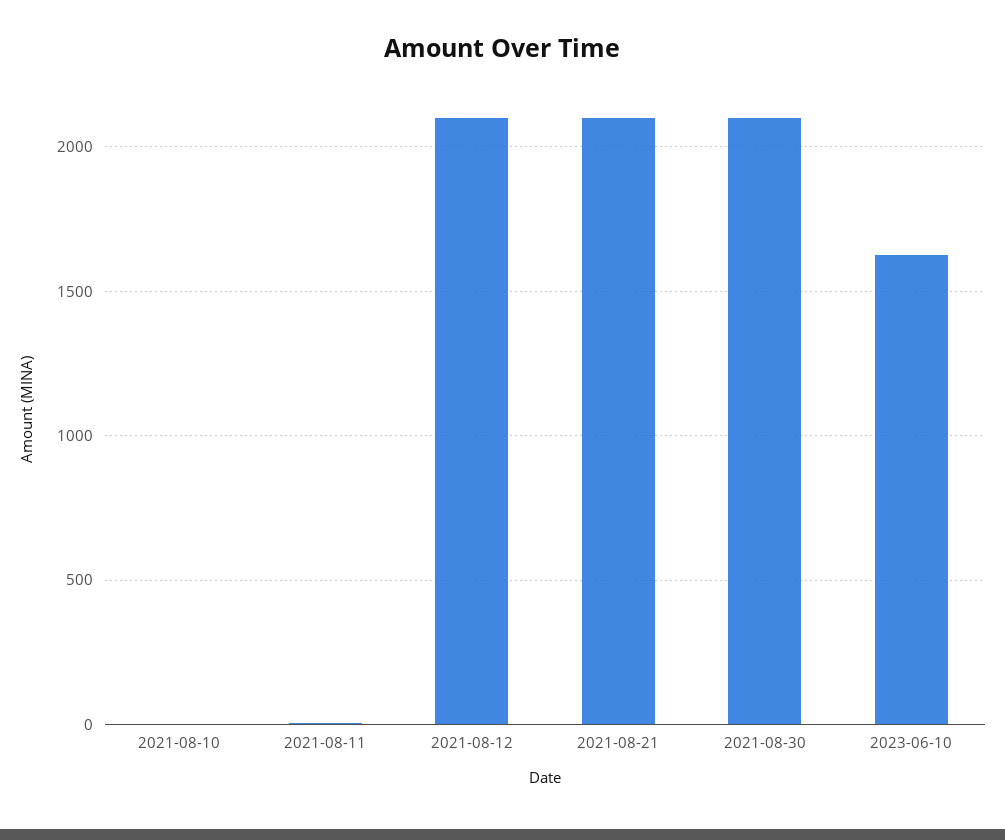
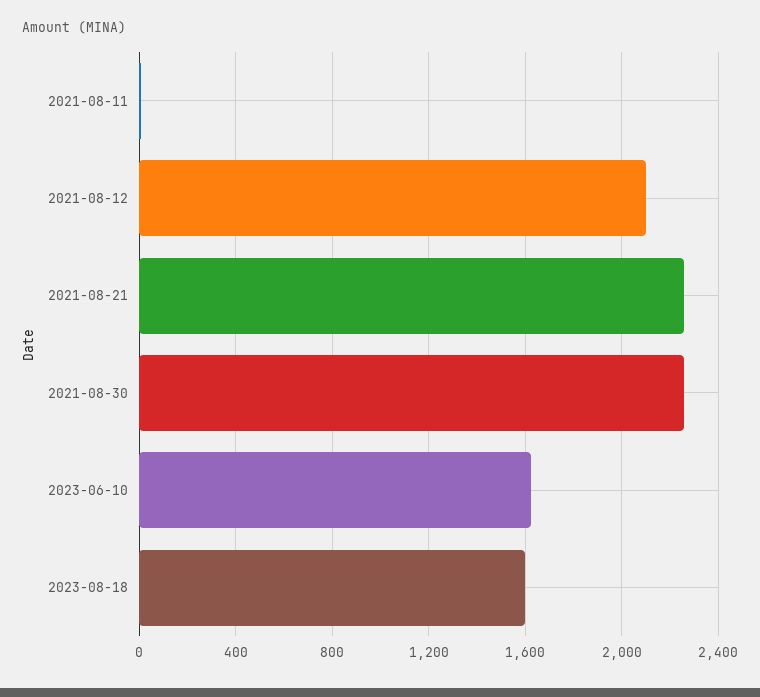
2021-08-10: 0 -> none
2021-08-21: 2100 -> 2250
2021-08-30: 2100 -> 2250
2023-08-18: none -> 1600

